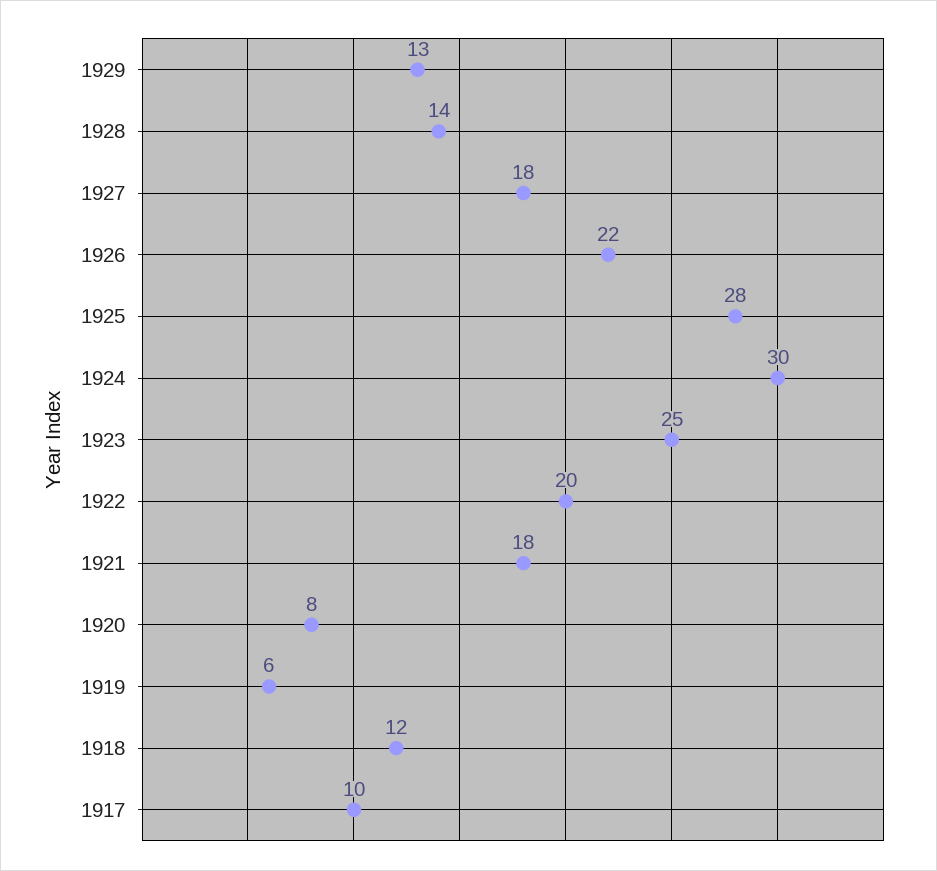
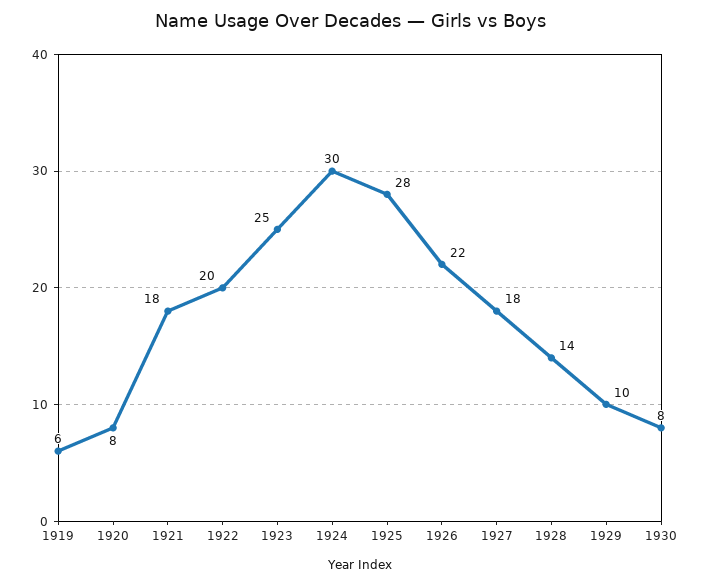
1929: 13 -> 10
1918: 12 -> none
1917: 10 -> none
1930: none -> 8

